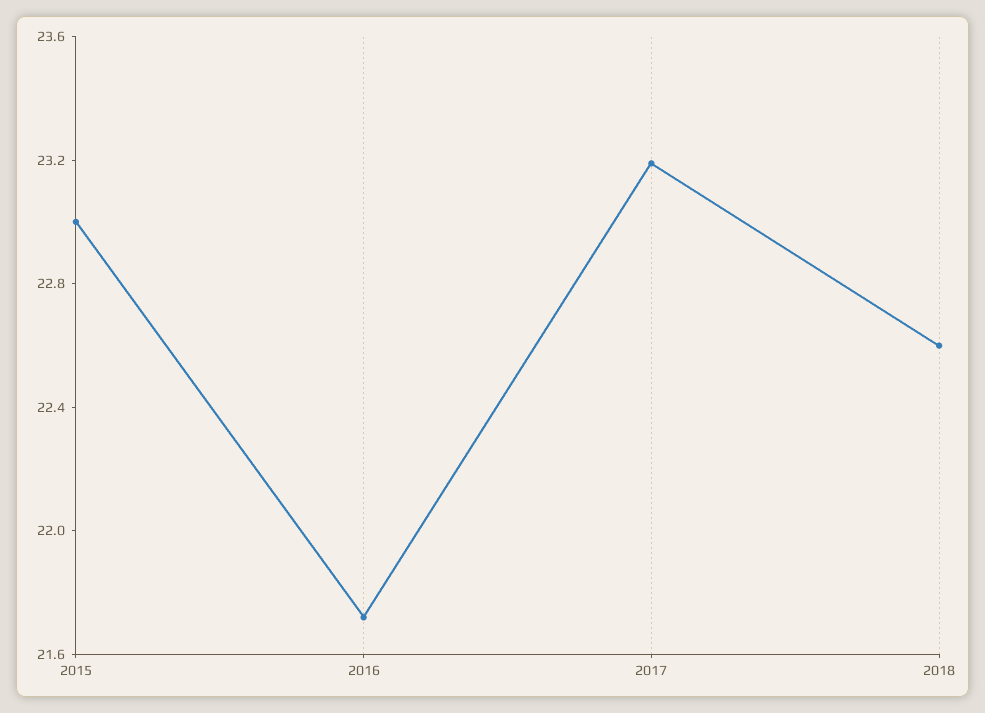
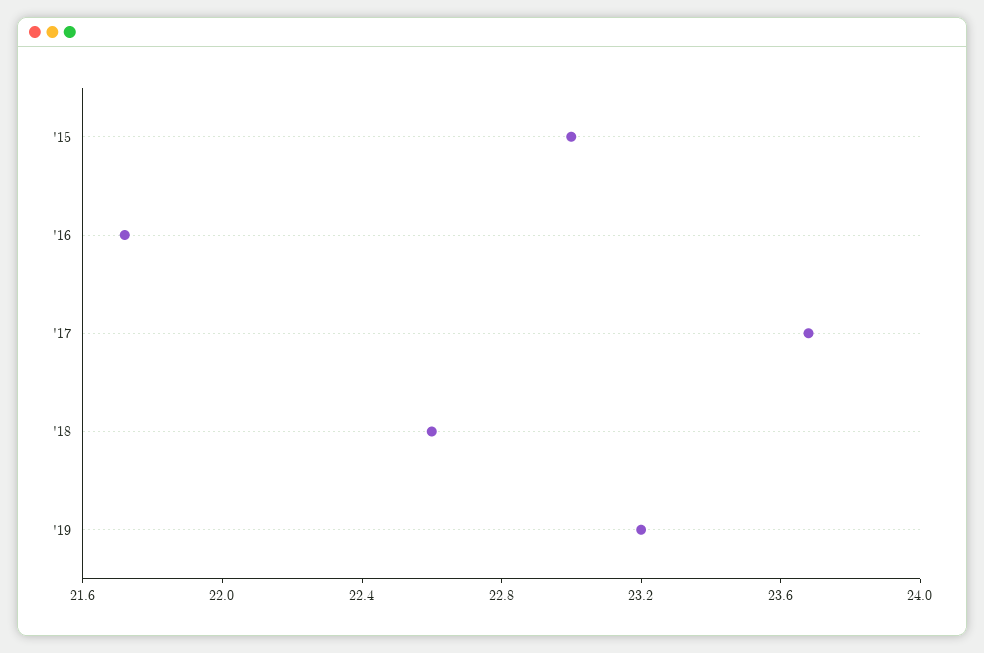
2017: 23.2 -> 23.7
'19: none -> 23.2

